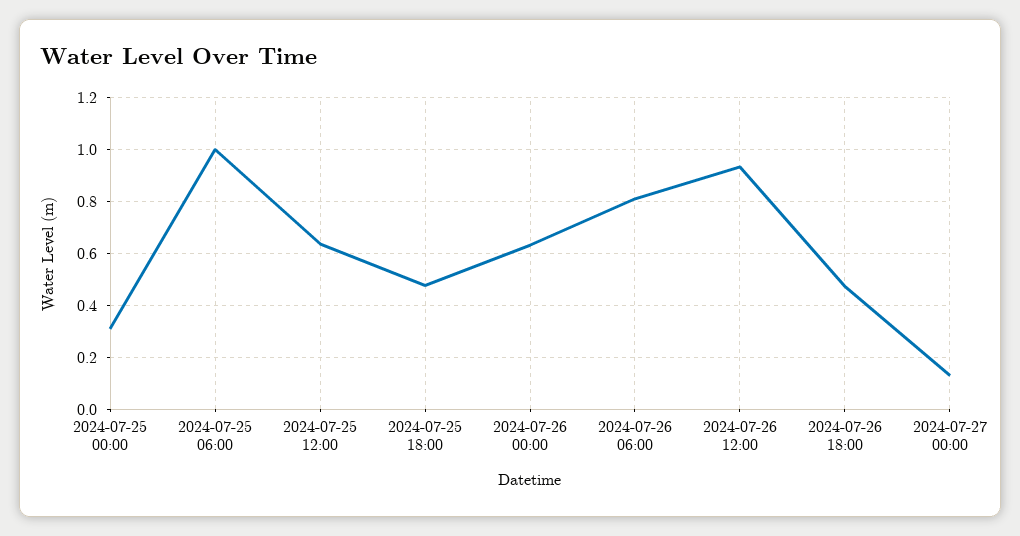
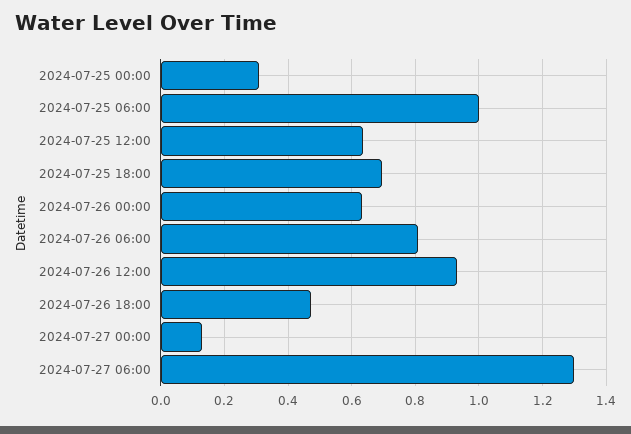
2024-07-25 18:00: 0.475 -> 0.7
2024-07-27 06:00: none -> 1.3

